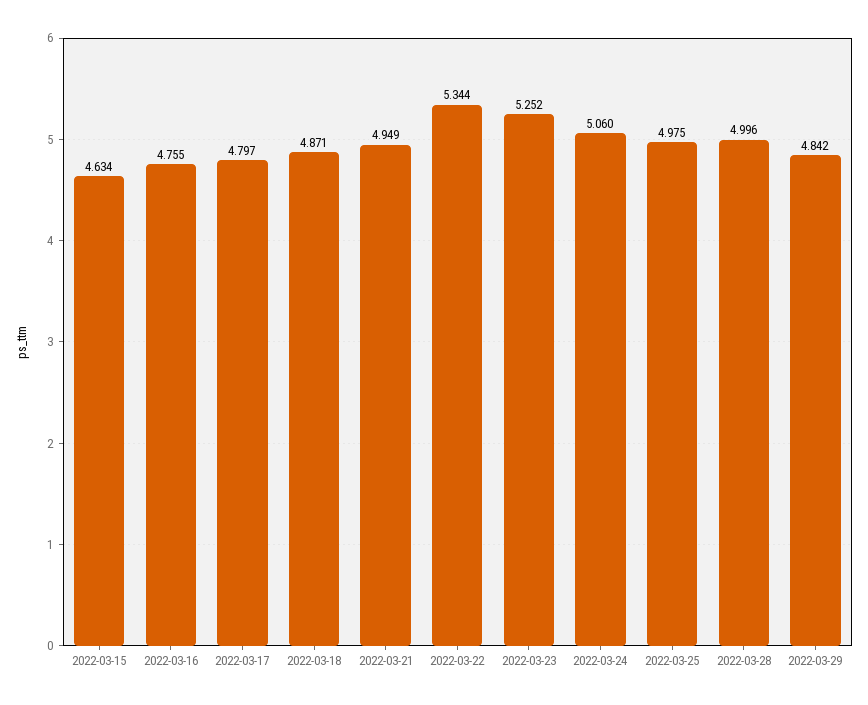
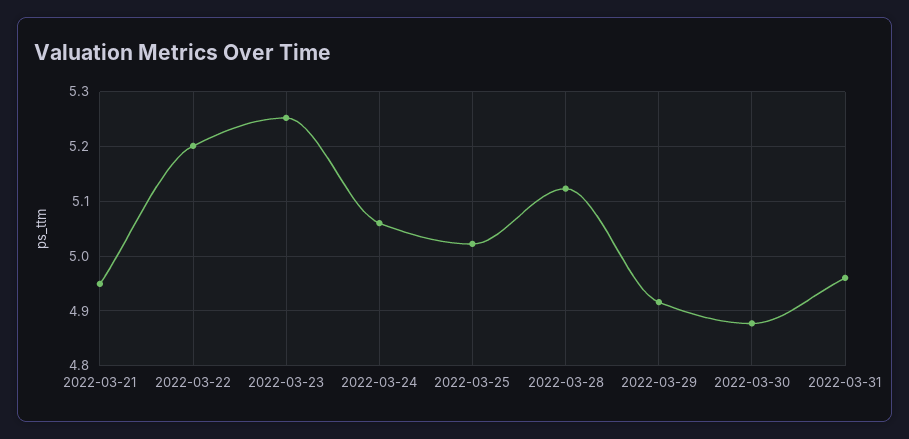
2022-03-15: 4.634 -> none
2022-03-16: 4.755 -> none
2022-03-17: 4.797 -> none
2022-03-18: 4.871 -> none
2022-03-22: 5.344 -> 5.2
2022-03-25: 4.975 -> 5.02
2022-03-28: 4.996 -> 5.12
2022-03-29: 4.842 -> 4.92
2022-03-30: none -> 4.88
2022-03-31: none -> 4.96

